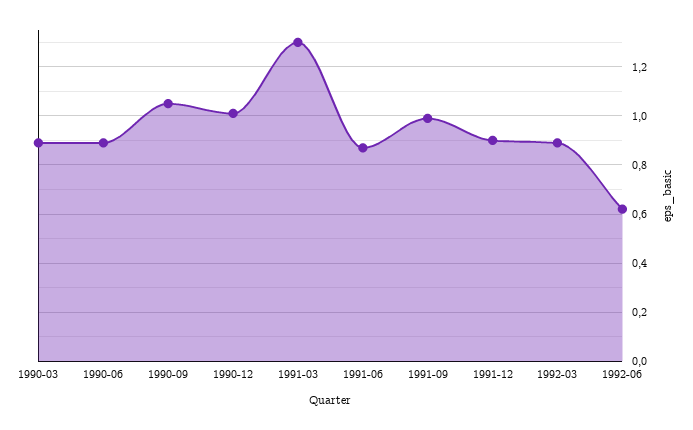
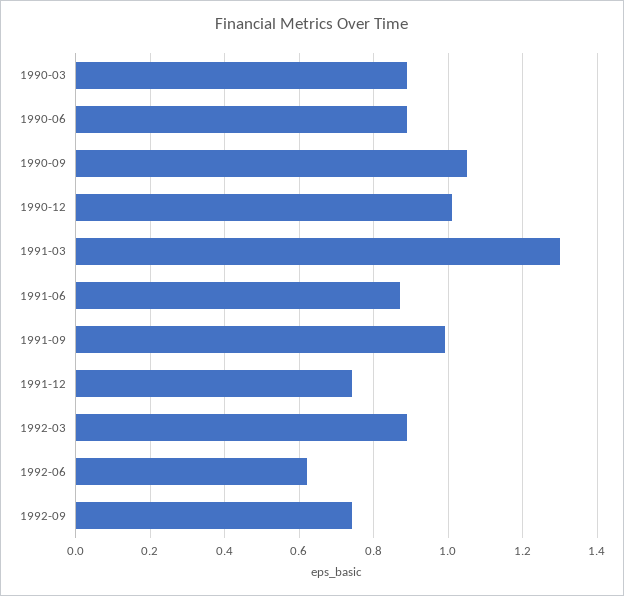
1991-12: 0.9 -> 0.75
1992-09: none -> 0.75

